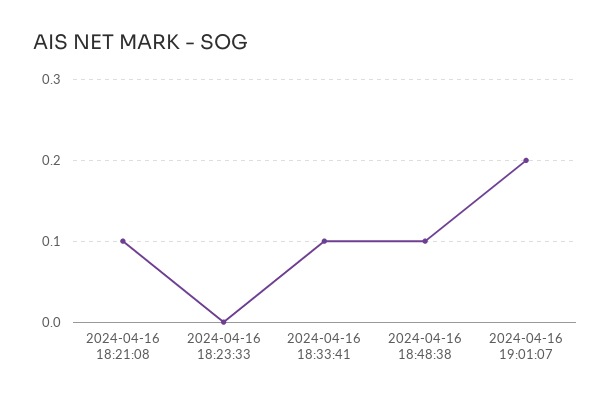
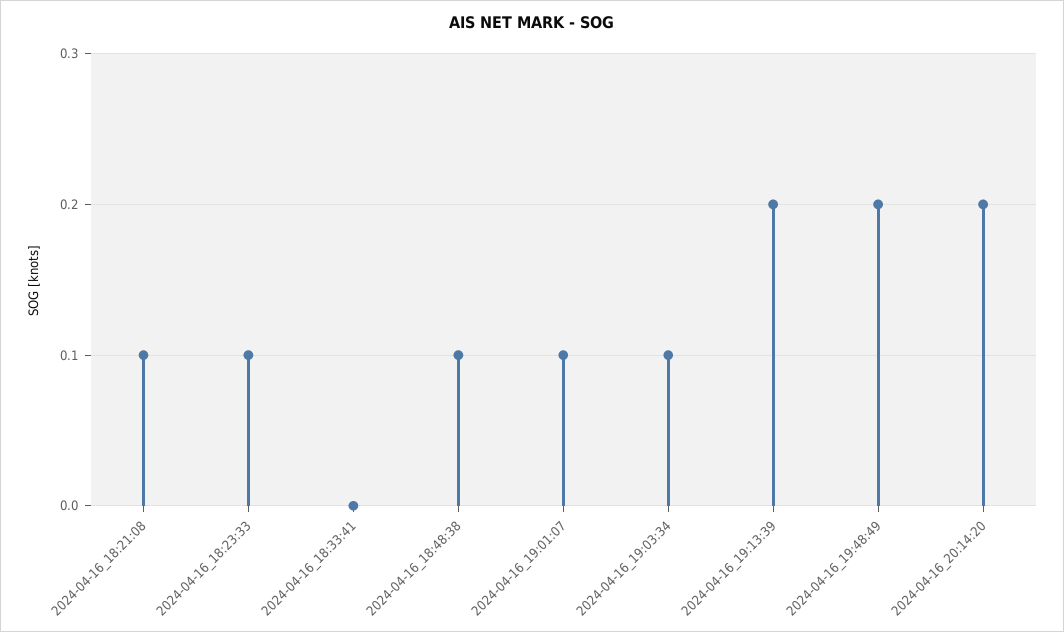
2024-04-16 18:23:33: 0 -> 0.1
2024-04-16 18:33:41: 0.1 -> 0
2024-04-16 19:01:07: 0.2 -> 0.1
2024-04-16_19:03:34: none -> 0.1
2024-04-16_19:13:39: none -> 0.2
2024-04-16_19:48:49: none -> 0.2
2024-04-16_20:14:20: none -> 0.2

